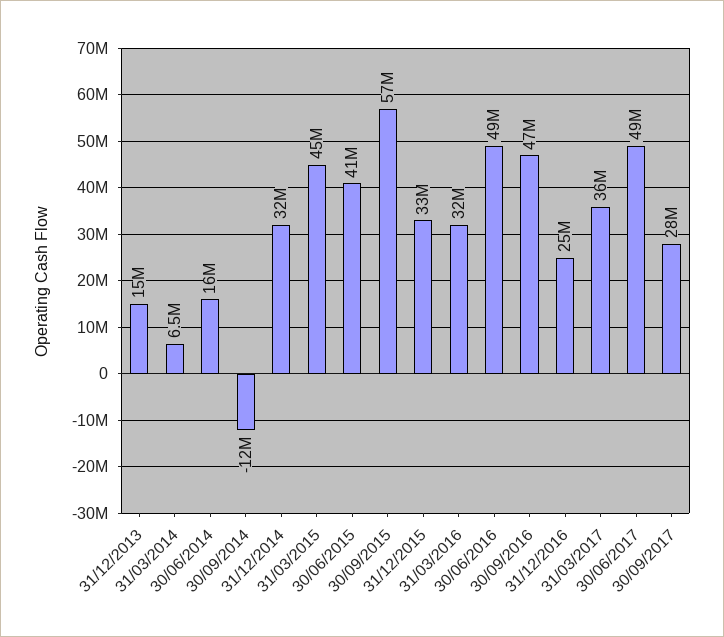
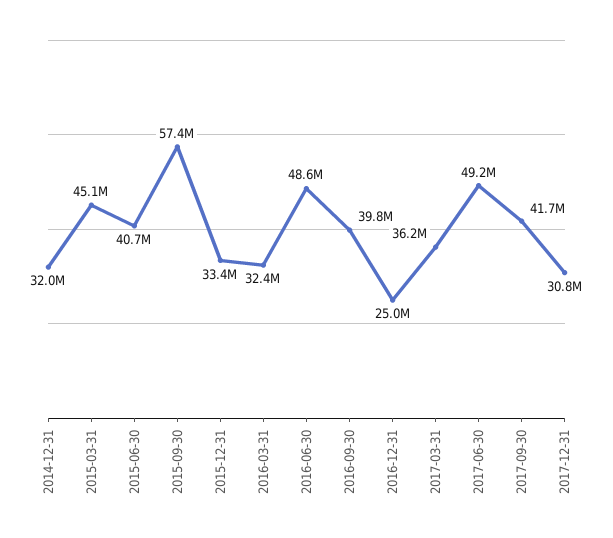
31/12/2013: 15000000 -> none
31/03/2014: 6500000 -> none
30/06/2014: 16000000 -> none
30/09/2014: -12000000 -> none
30/09/2016: 47000000 -> 39800000
30/09/2017: 28000000 -> 41700000
2017-12-31: none -> 30800000

